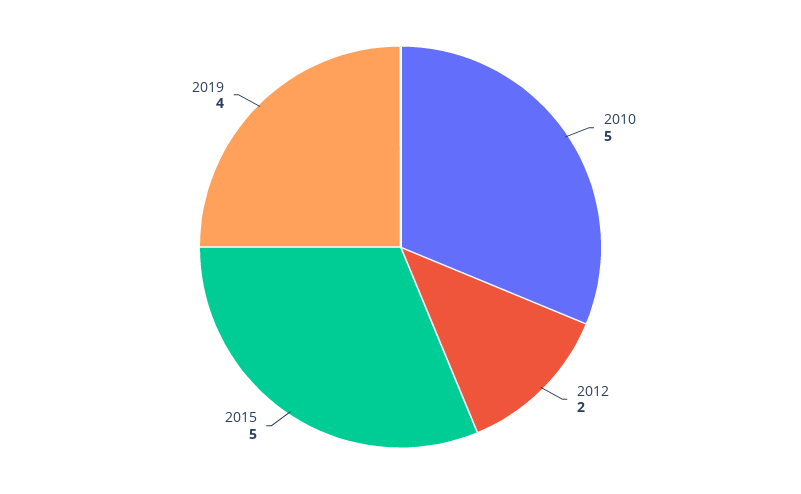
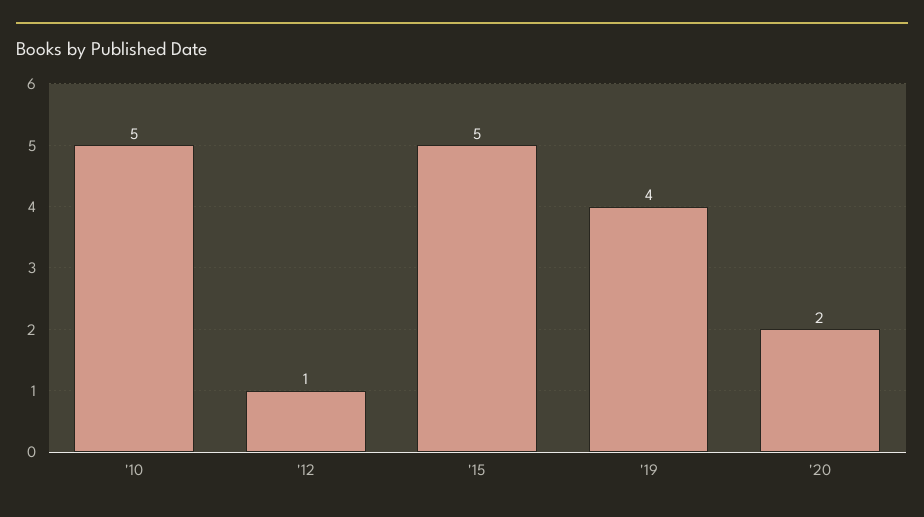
2012: 2 -> 1
'20: none -> 2

